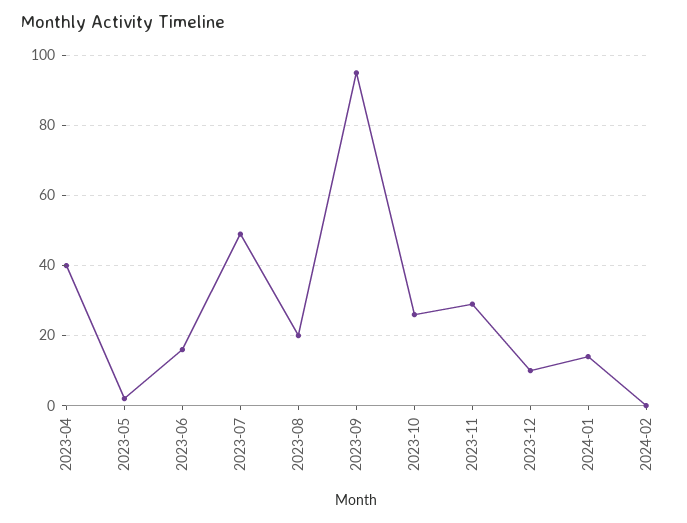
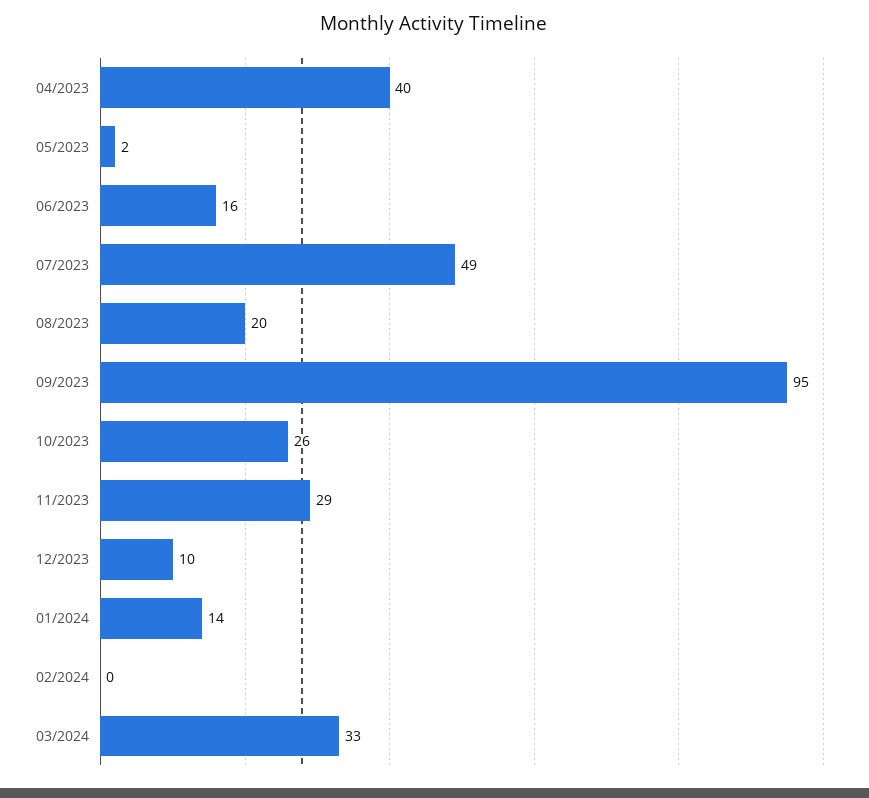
03/2024: none -> 33

